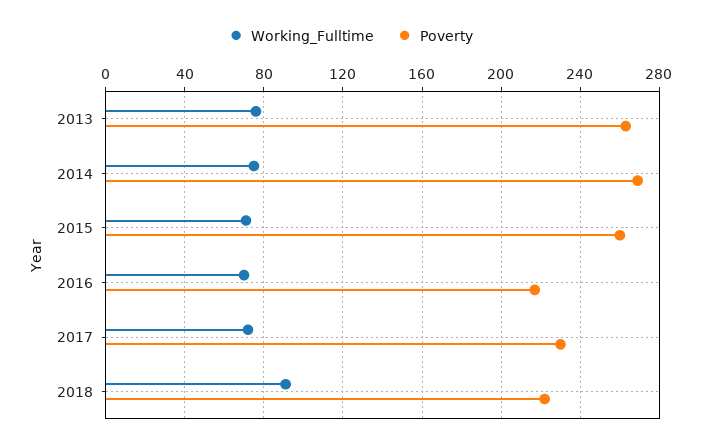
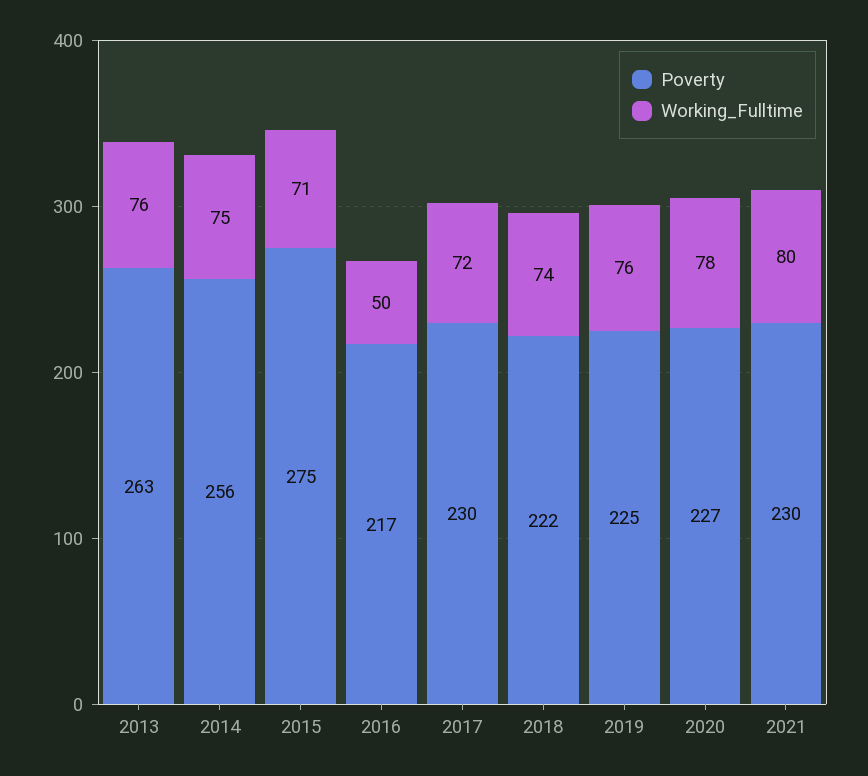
Poverty, 2014: 270 -> 256
Poverty, 2015: 260 -> 275
Working_Fulltime, 2016: 70 -> 50
Working_Fulltime, 2018: 90 -> 74
Poverty, 2019: none -> 225
Working_Fulltime, 2019: none -> 76
Poverty, 2020: none -> 227
Working_Fulltime, 2020: none -> 78
Poverty, 2021: none -> 230
Working_Fulltime, 2021: none -> 80

